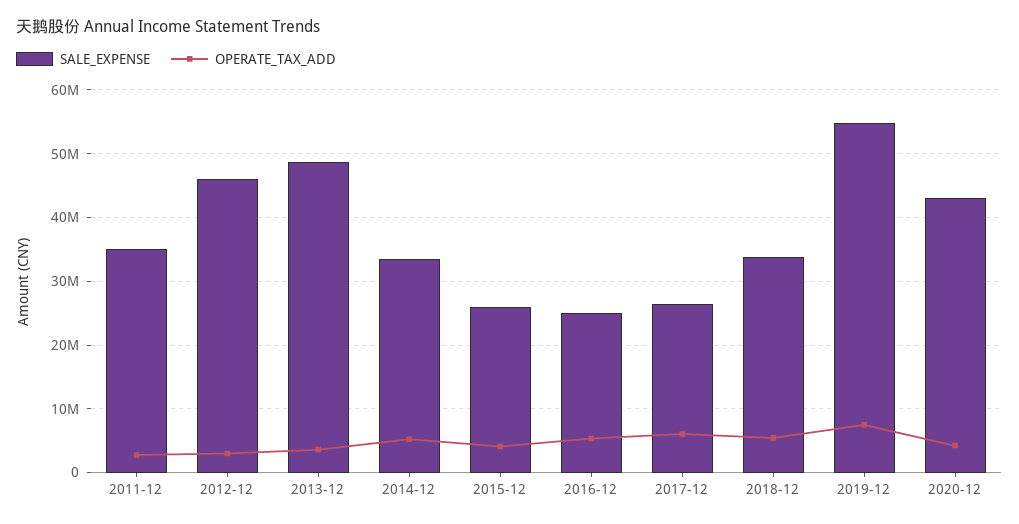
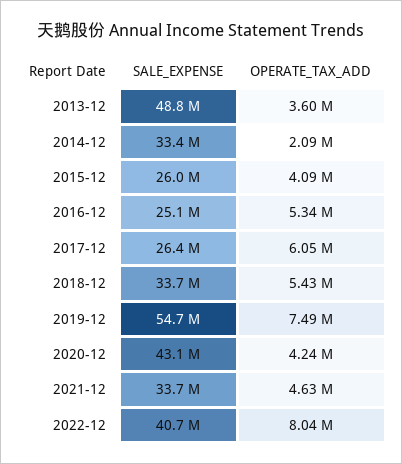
SALE_EXPENSE, 2011-12: 35000000 -> none
OPERATE_TAX_ADD, 2011-12: 3000000 -> none
SALE_EXPENSE, 2012-12: 46000000 -> none
OPERATE_TAX_ADD, 2012-12: 3000000 -> none
OPERATE_TAX_ADD, 2014-12: 5000000 -> 2090000
SALE_EXPENSE, 2021-12: none -> 33700000
OPERATE_TAX_ADD, 2021-12: none -> 4630000
SALE_EXPENSE, 2022-12: none -> 40700000
OPERATE_TAX_ADD, 2022-12: none -> 8040000

